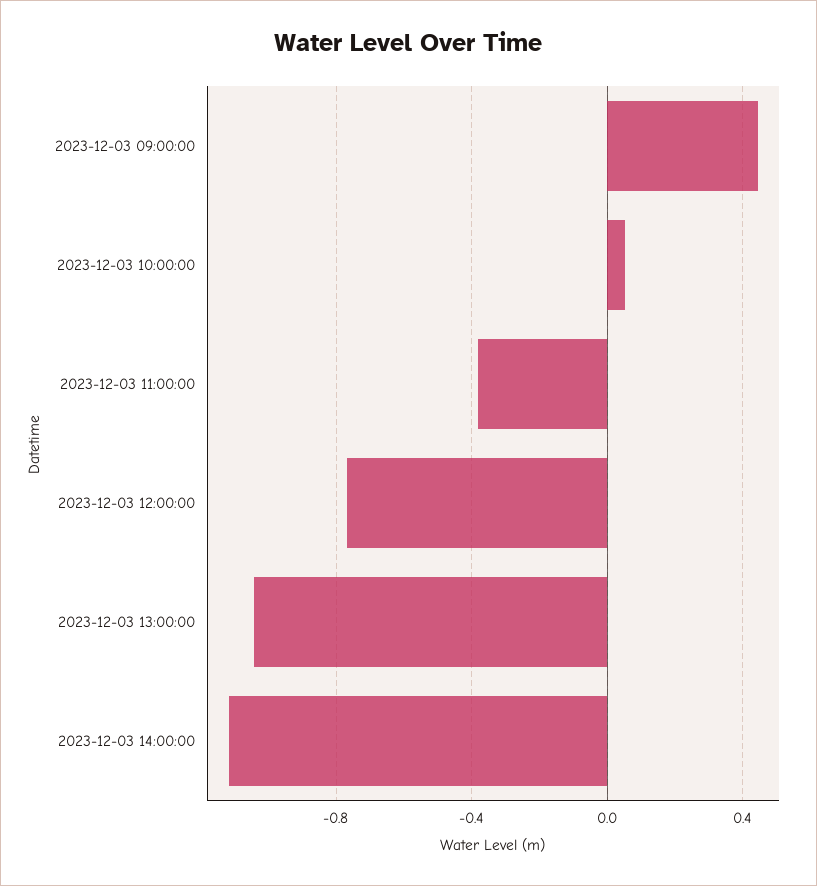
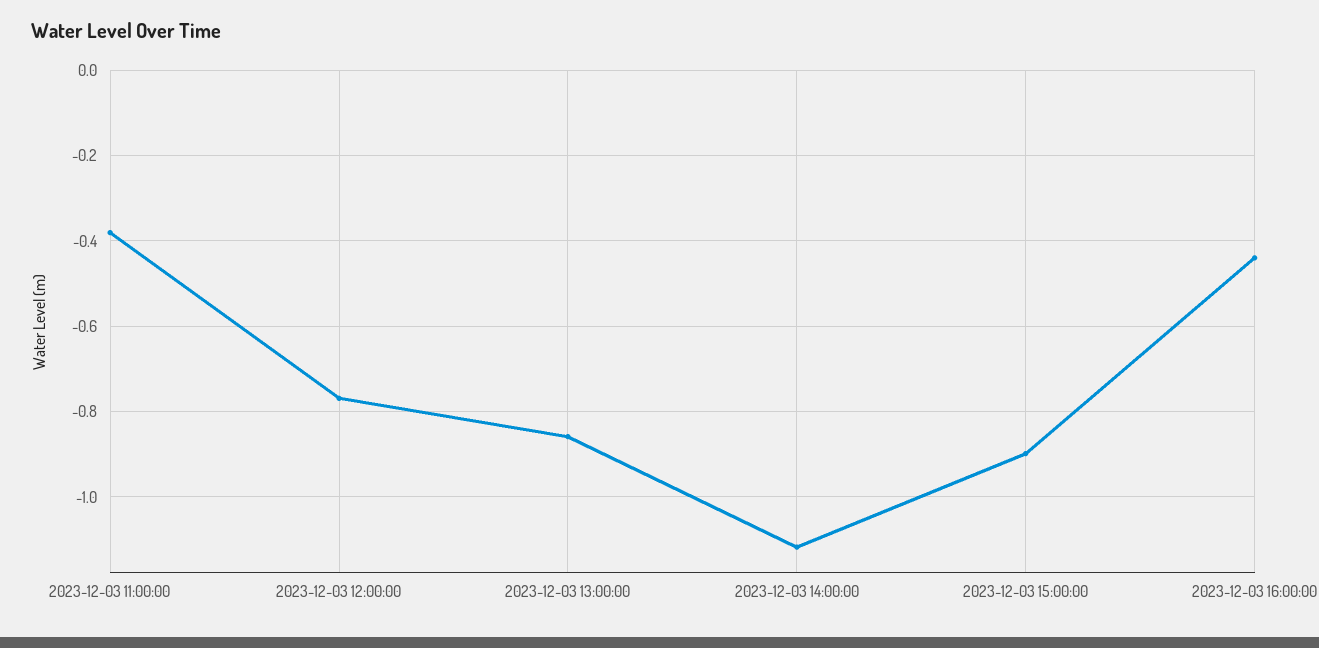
2023-12-03 09:00:00: 0.45 -> none
2023-12-03 10:00:00: 0.05 -> none
2023-12-03 13:00:00: -1.05 -> -0.86
2023-12-03 15:00:00: none -> -0.9
2023-12-03 16:00:00: none -> -0.44

